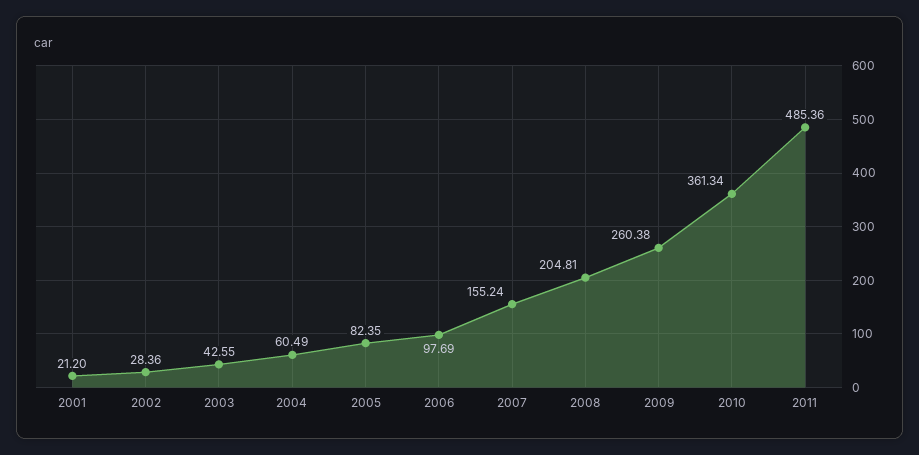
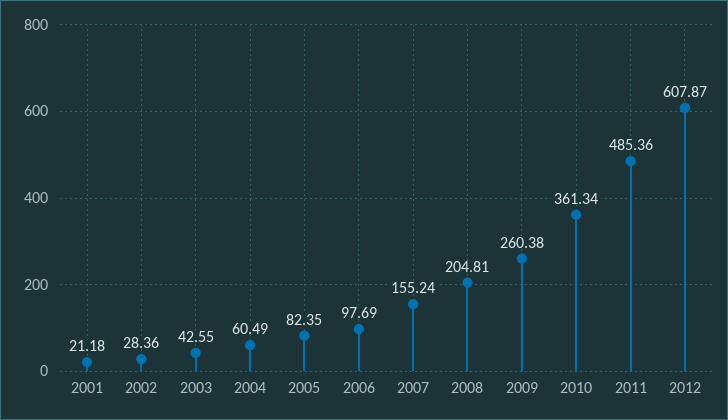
2001: 21.2 -> 21.18
2012: none -> 607.87

